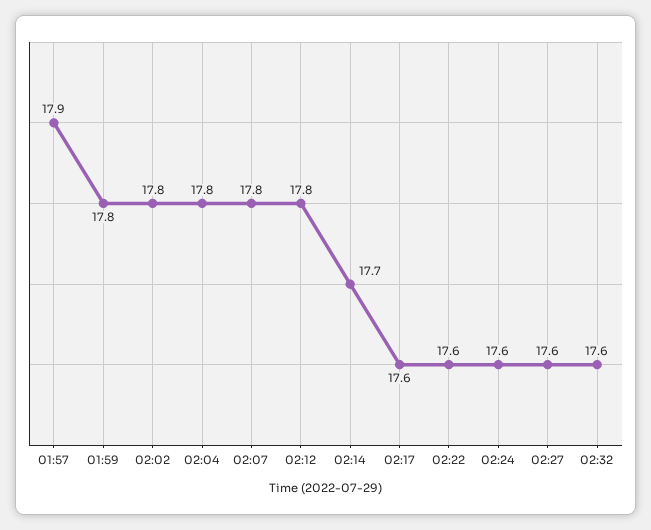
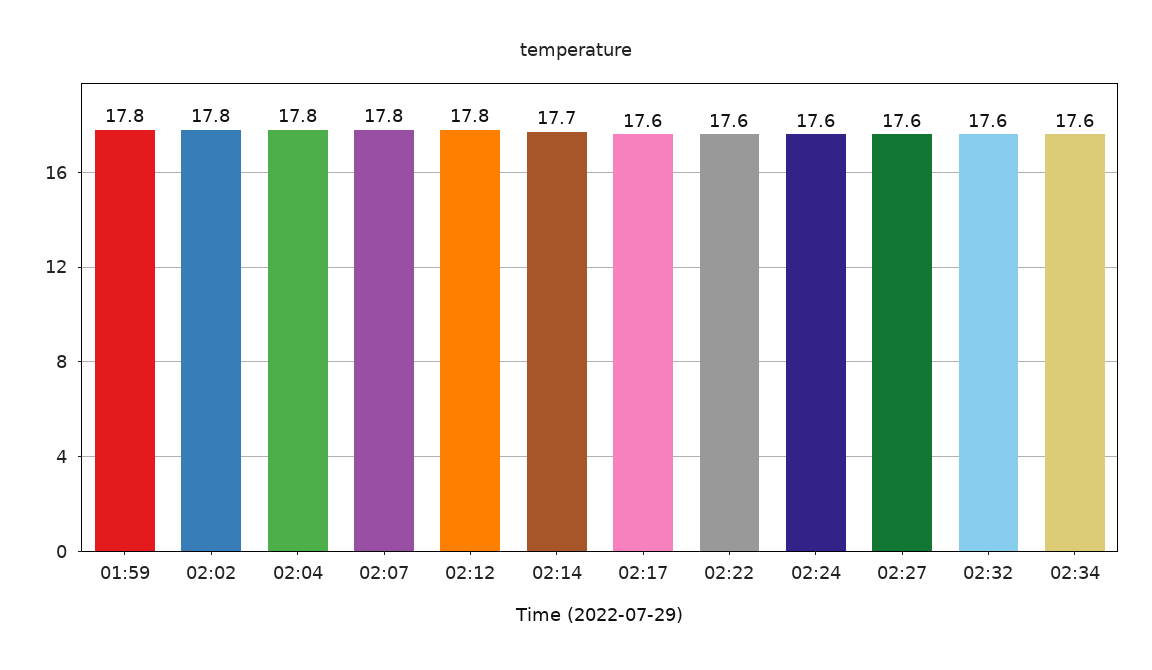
01:57: 17.9 -> none
02:34: none -> 17.6

